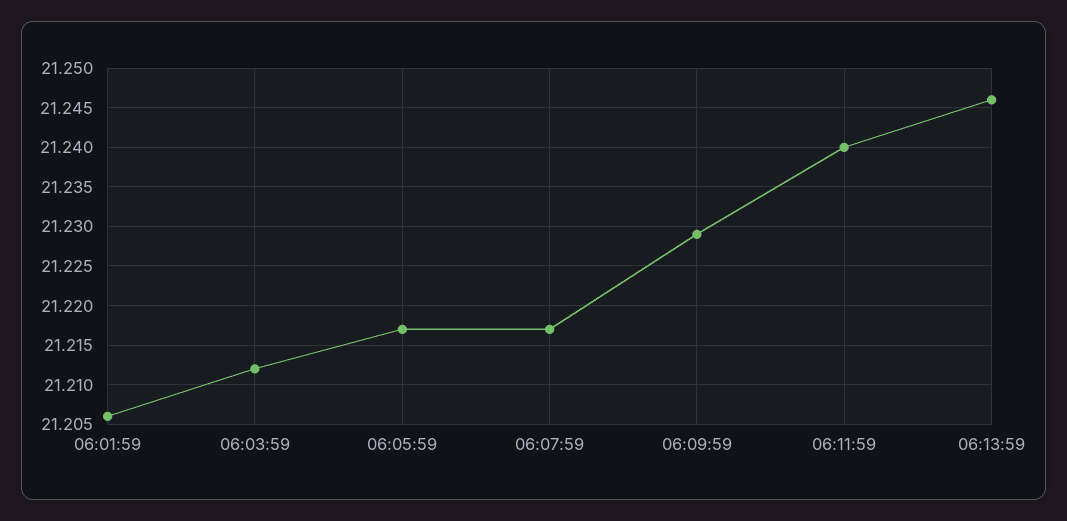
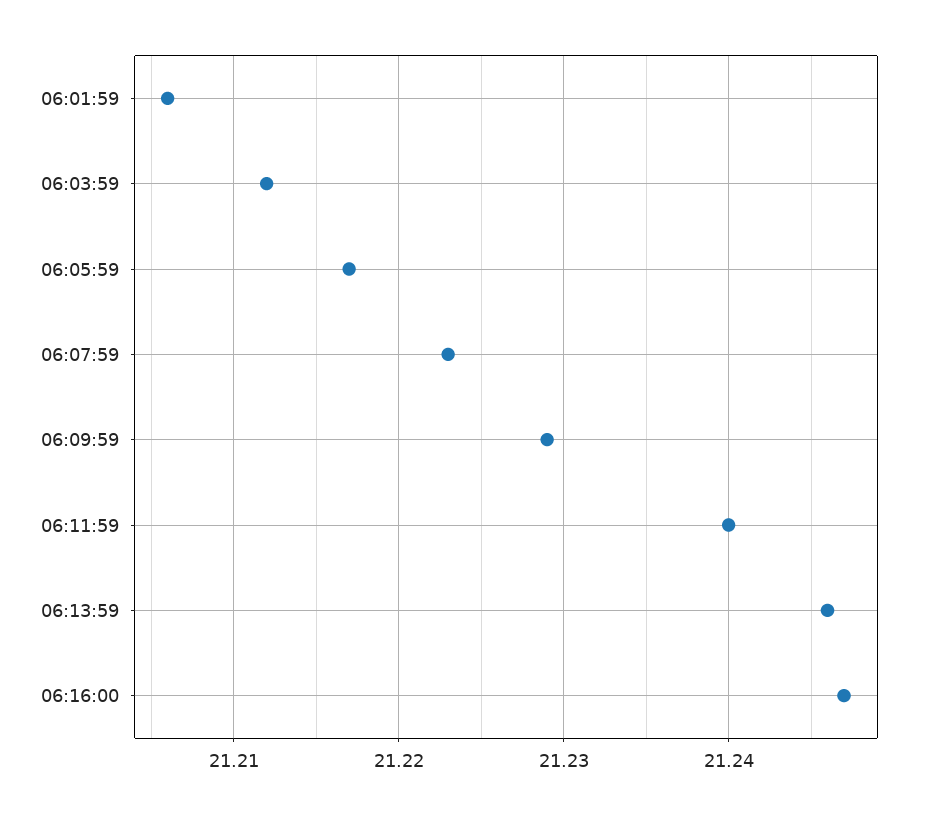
06:07:59: 21.217 -> 21.223
06:16:00: none -> 21.247

